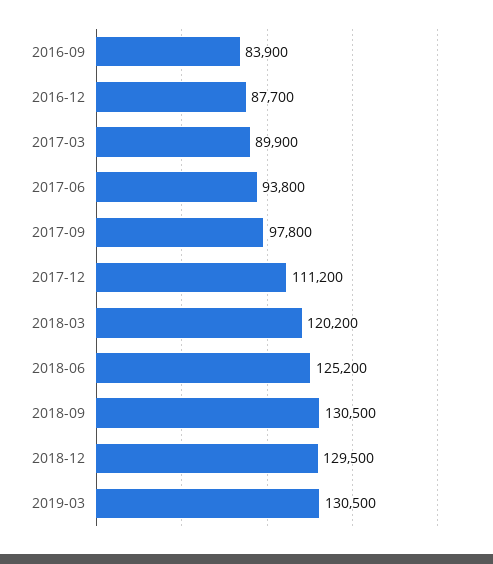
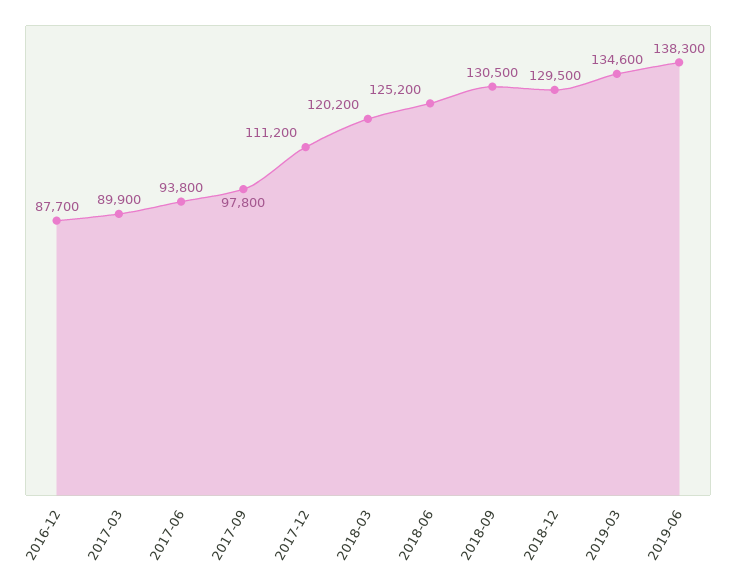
2016-09: 83900 -> none
2019-03: 130500 -> 134600
2019-06: none -> 138300

